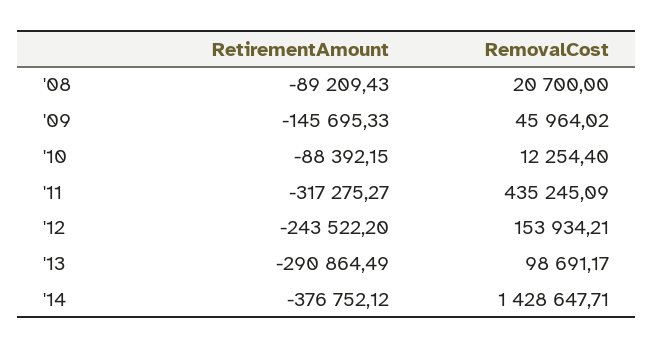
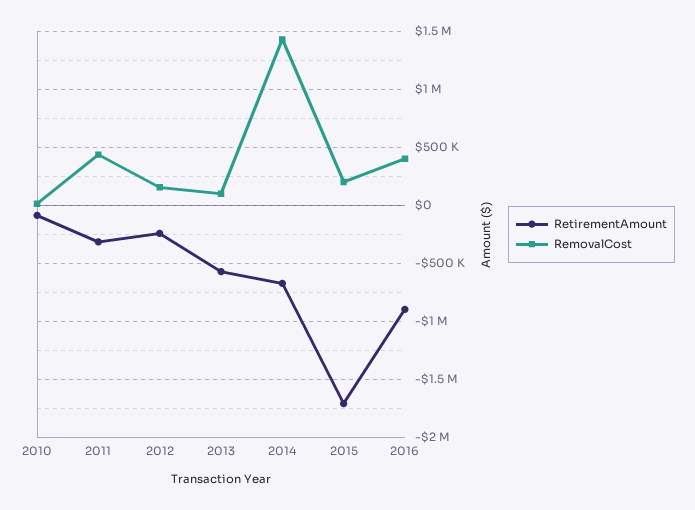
RetirementAmount, '08: -89209.43 -> none
RemovalCost, '08: 20700 -> none
RetirementAmount, '09: -145695.33 -> none
RemovalCost, '09: 45964.02 -> none
RetirementAmount, '13: -290864.49 -> -600000
RetirementAmount, '14: -376752.12 -> -700000
RetirementAmount, 2015: none -> -1700000
RemovalCost, 2015: none -> 200000
RetirementAmount, 2016: none -> -900000
RemovalCost, 2016: none -> 400000

